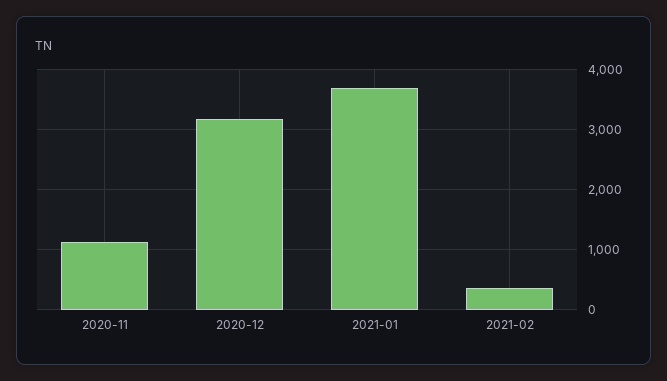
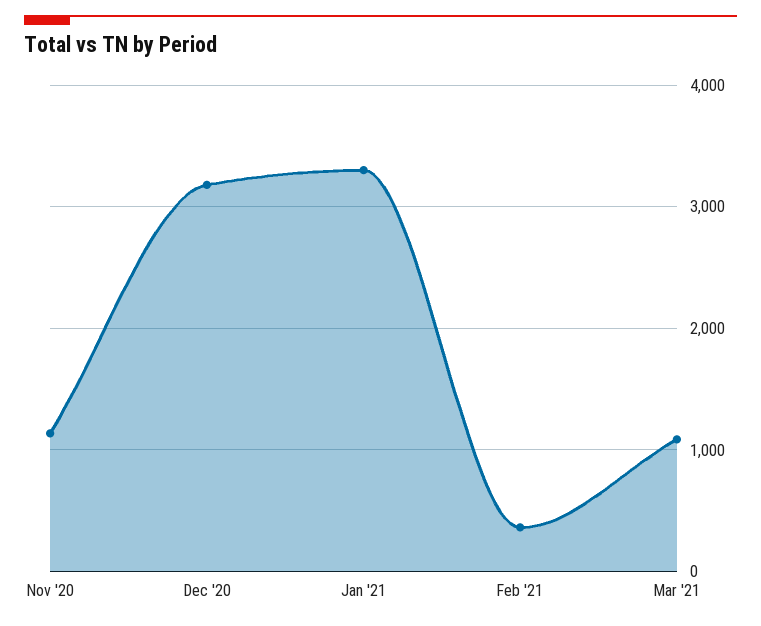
2021-01: 3700 -> 3300
Mar '21: none -> 1100

